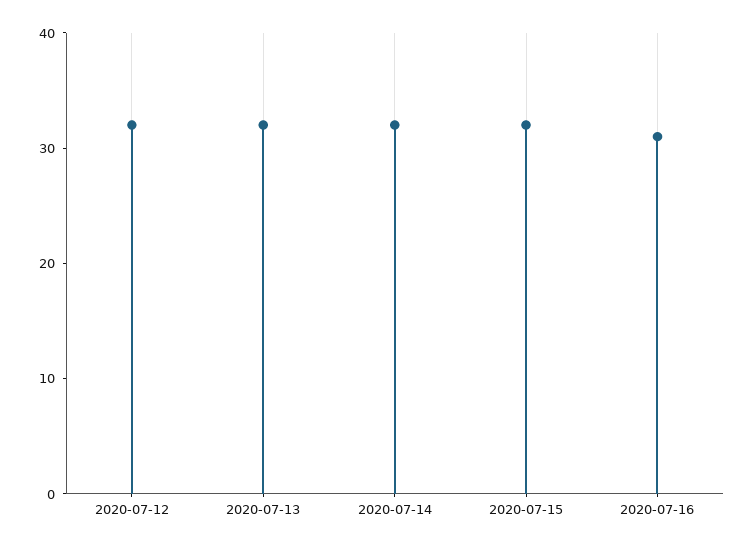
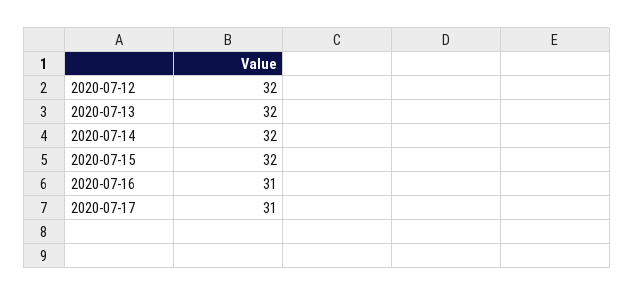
2020-07-17: none -> 31

